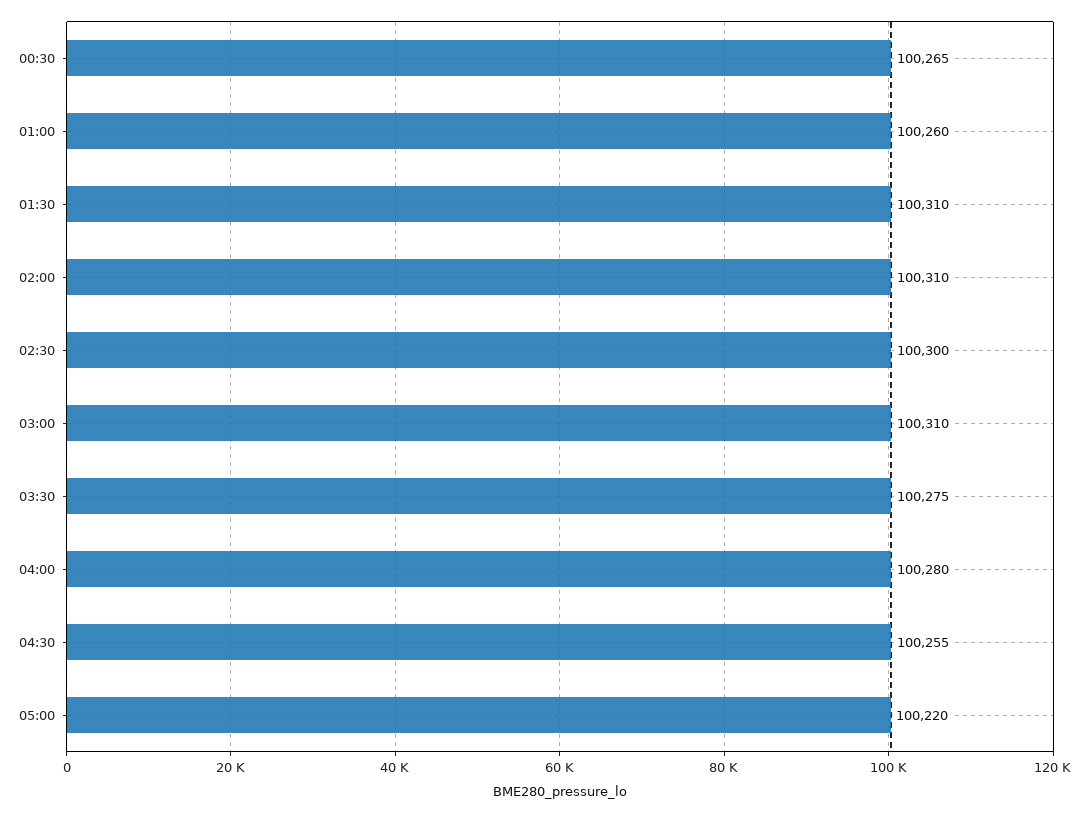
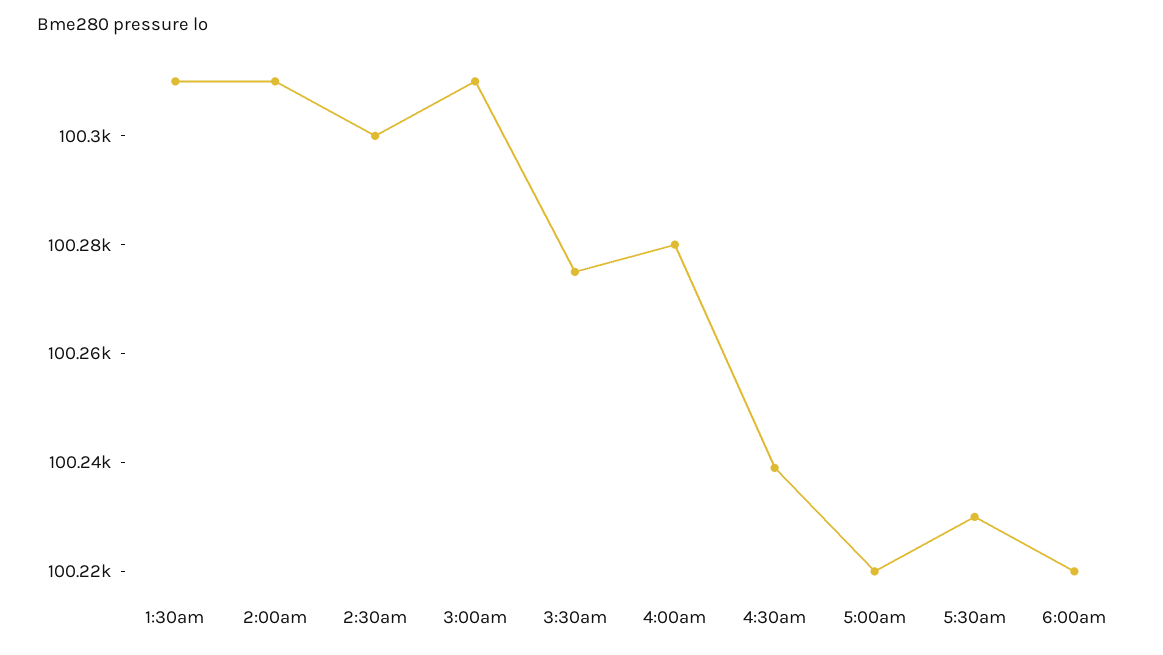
00:30: 100265 -> none
01:00: 100260 -> none
04:30: 100255 -> 100240
5:30am: none -> 100230
6:00am: none -> 100220

